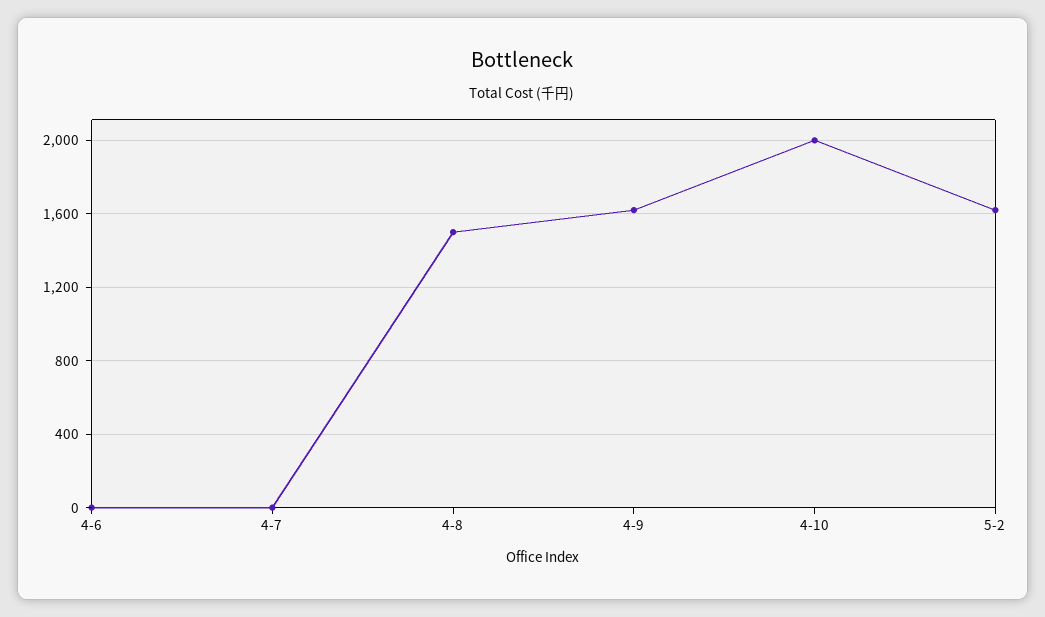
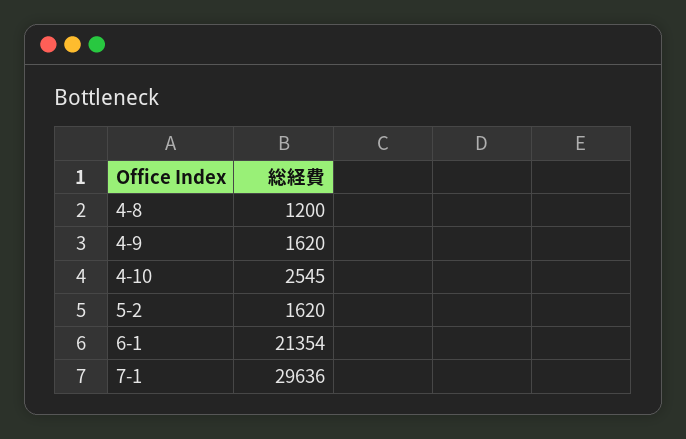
4-6: 0 -> none
4-7: 0 -> none
4-8: 1500 -> 1200
4-10: 2000 -> 2545
6-1: none -> 21354
7-1: none -> 29636

